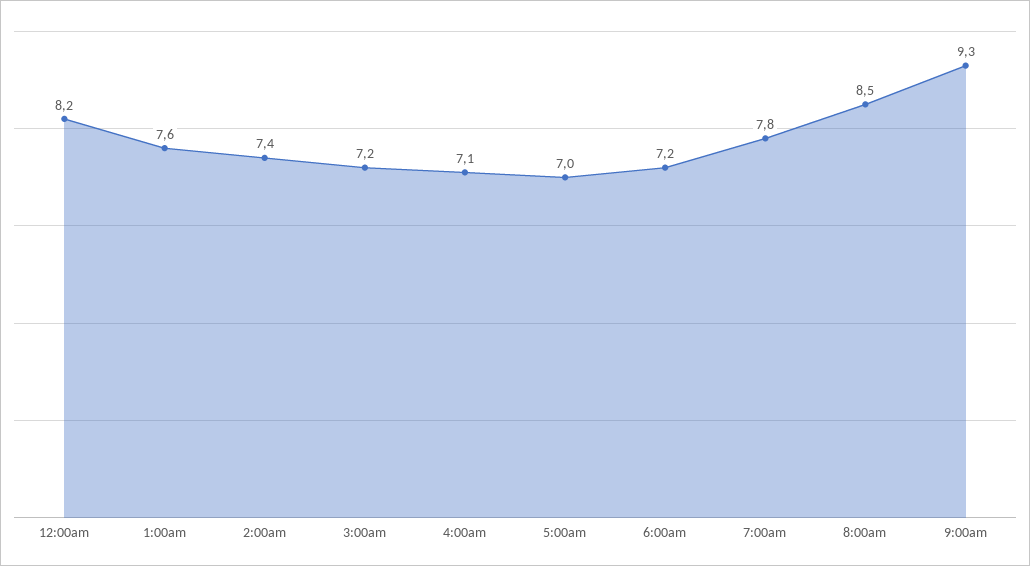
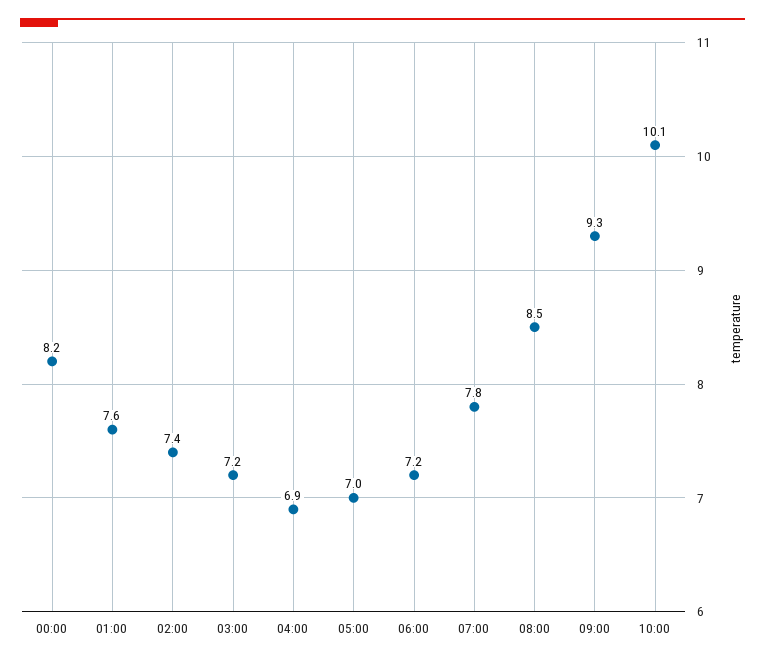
4:00am: 7.1 -> 6.9
10:00: none -> 10.1

